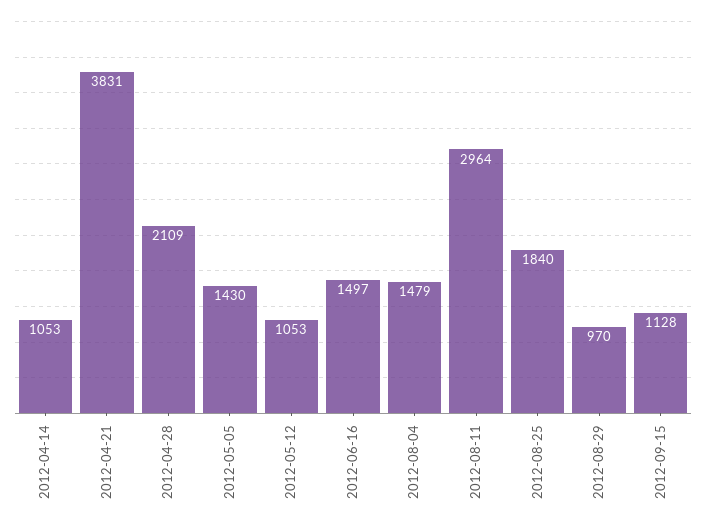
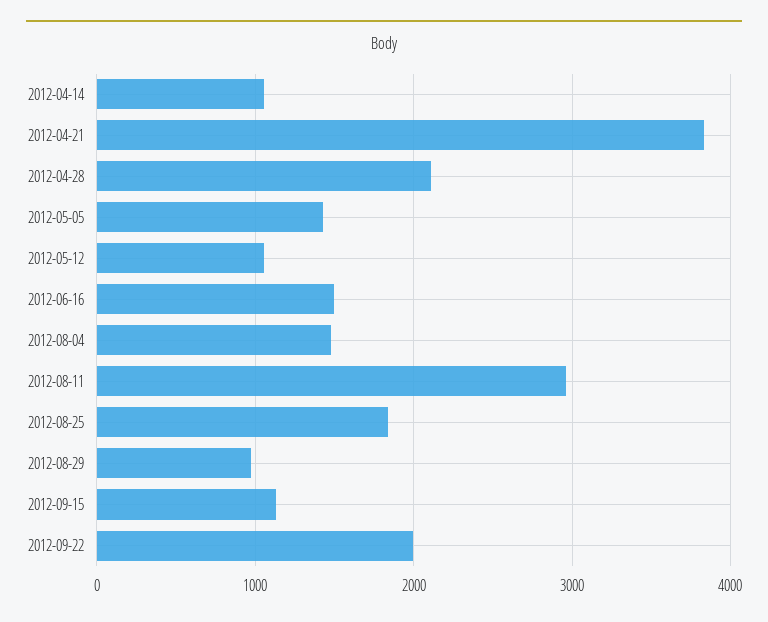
2012-09-22: none -> 2000

